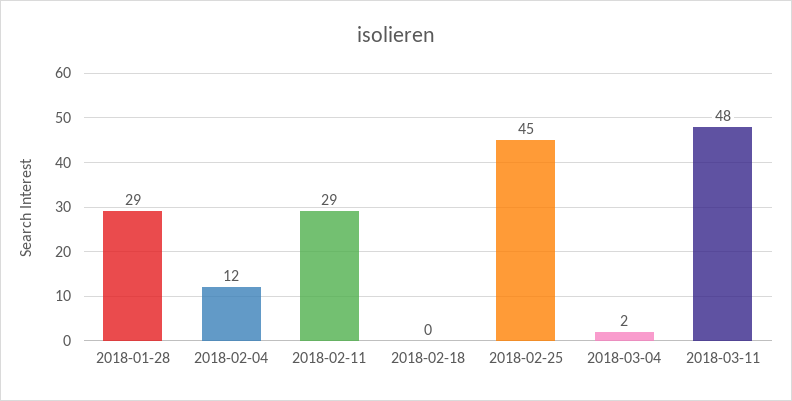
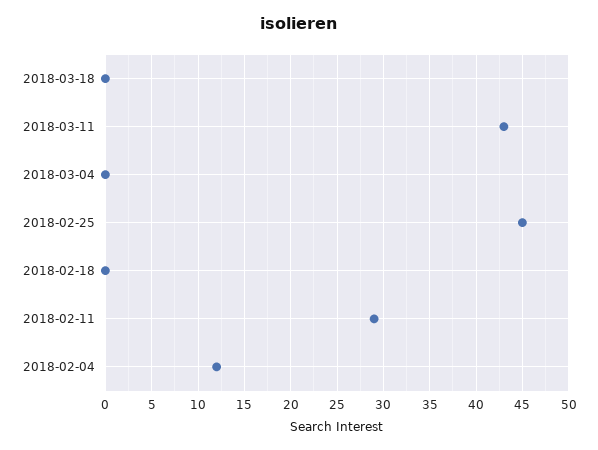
2018-01-28: 29 -> none
2018-03-04: 2 -> 0
2018-03-11: 48 -> 43
2018-03-18: none -> 0

